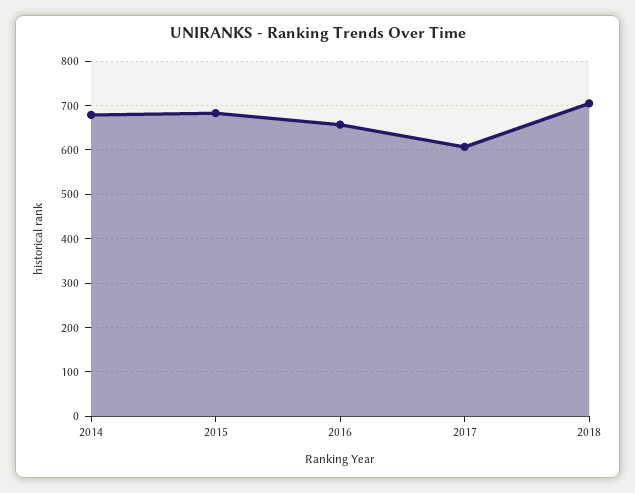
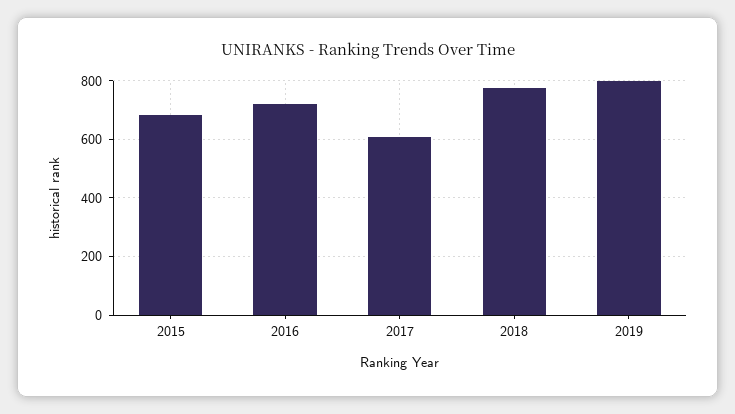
2014: 680 -> none
2016: 660 -> 725
2018: 700 -> 775
2019: none -> 800

